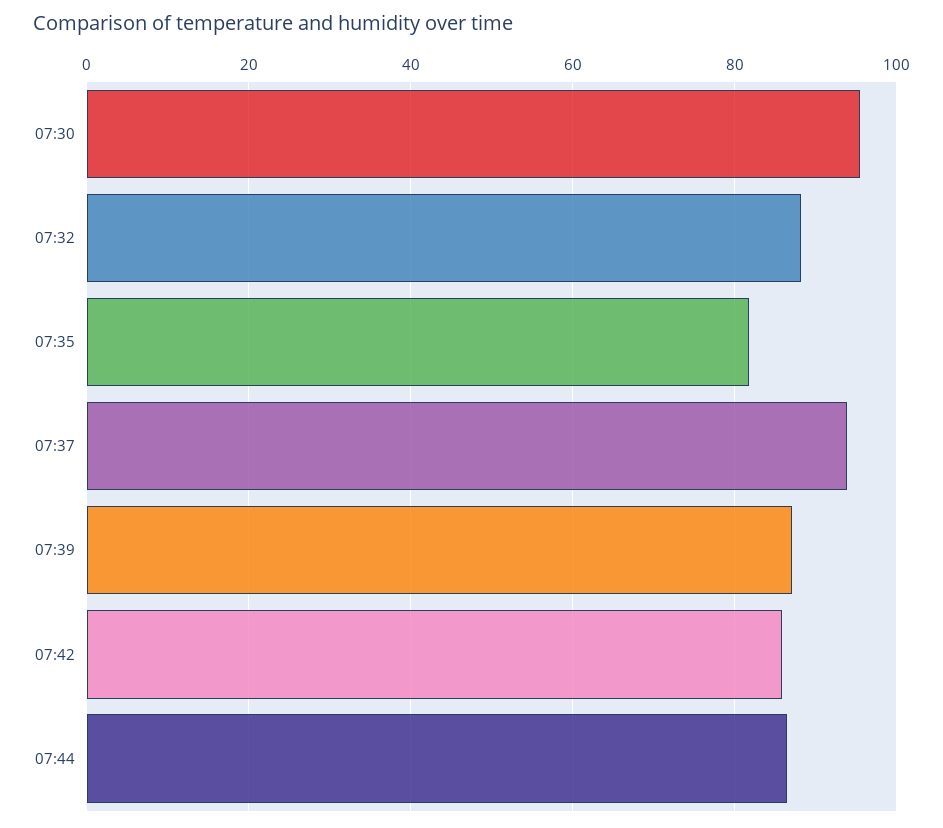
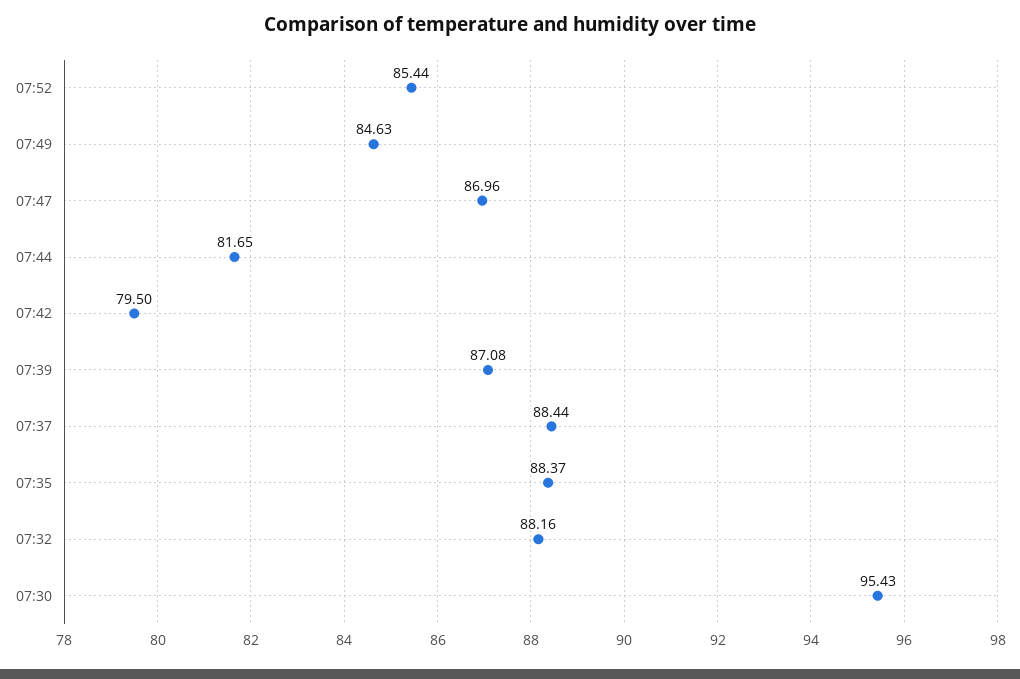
07:35: 82 -> 88.37
07:37: 94 -> 88.44
07:42: 86 -> 79.5
07:44: 86 -> 81.65
07:52: none -> 85.44
07:49: none -> 84.63
07:47: none -> 86.96

